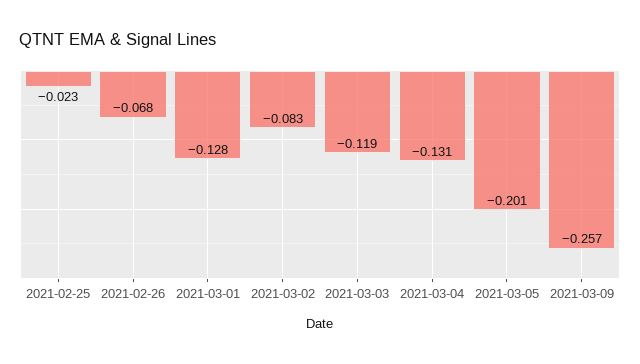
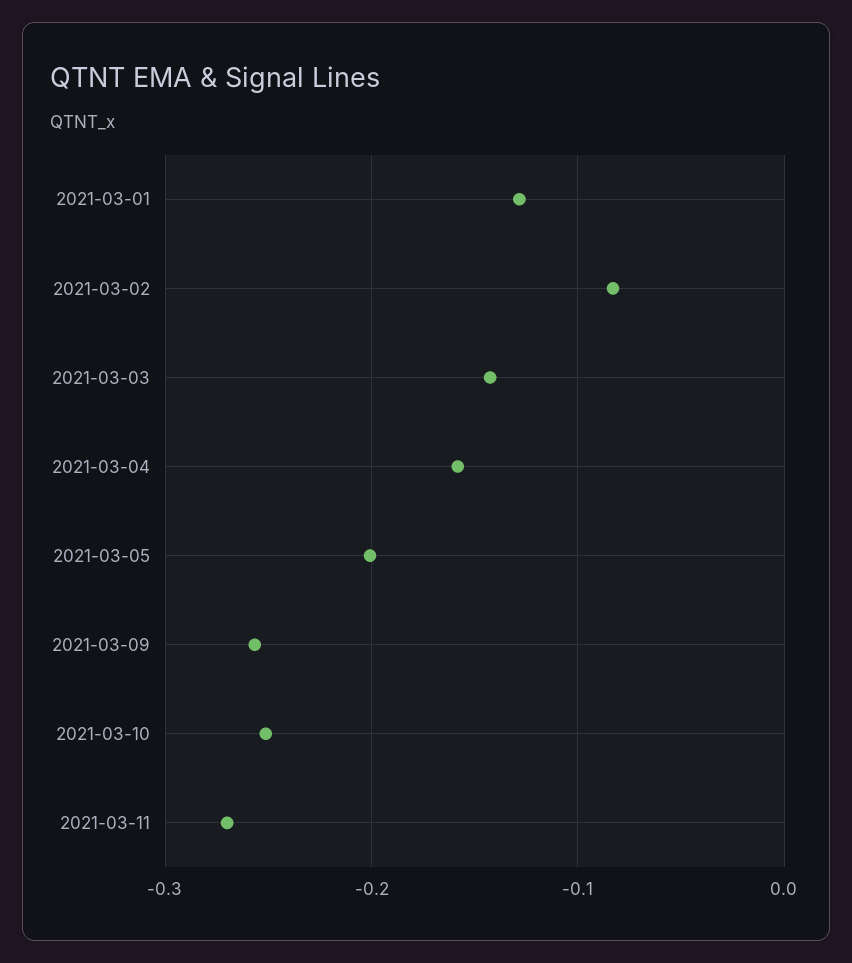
2021-02-25: -0.023 -> none
2021-02-26: -0.068 -> none
2021-03-03: -0.119 -> -0.14
2021-03-04: -0.131 -> -0.16
2021-03-10: none -> -0.25
2021-03-11: none -> -0.27

